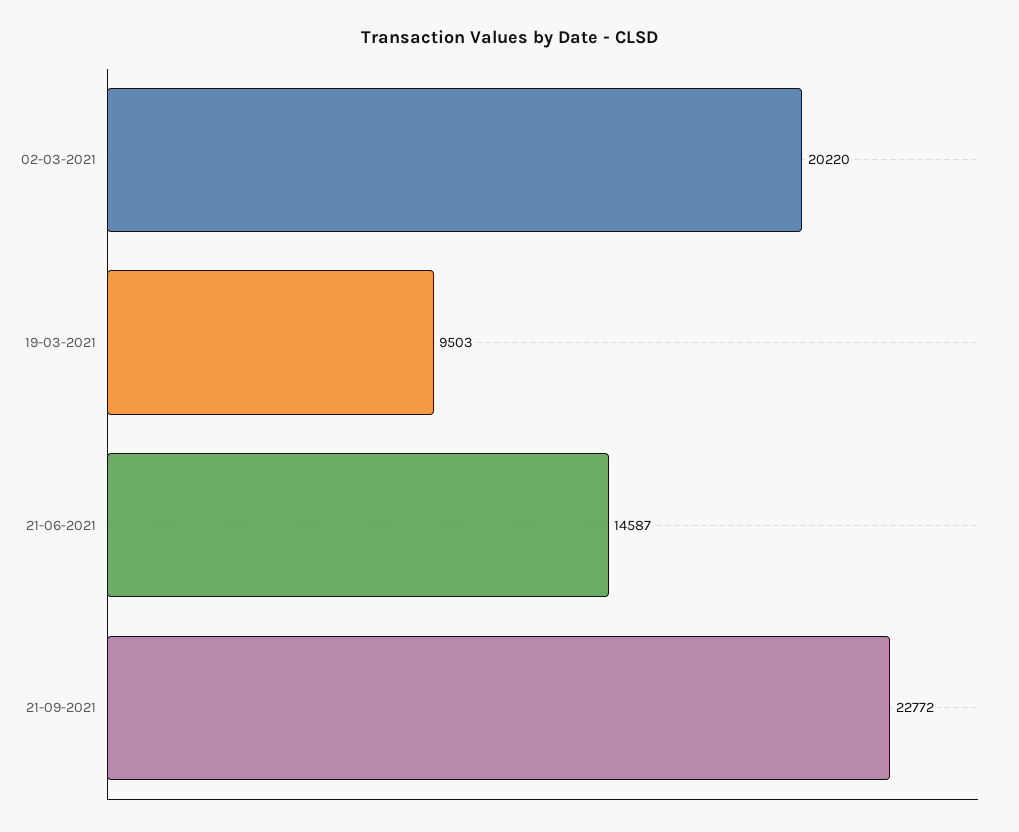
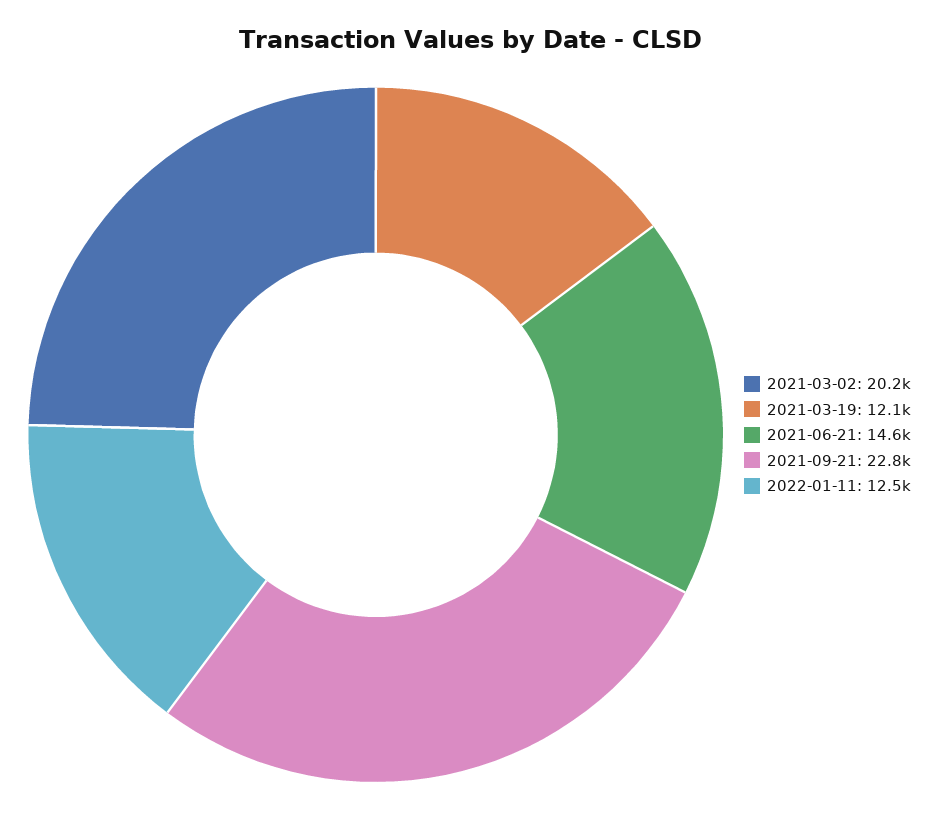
19-03-2021: 9503 -> 12100
2022-01-11: none -> 12500

